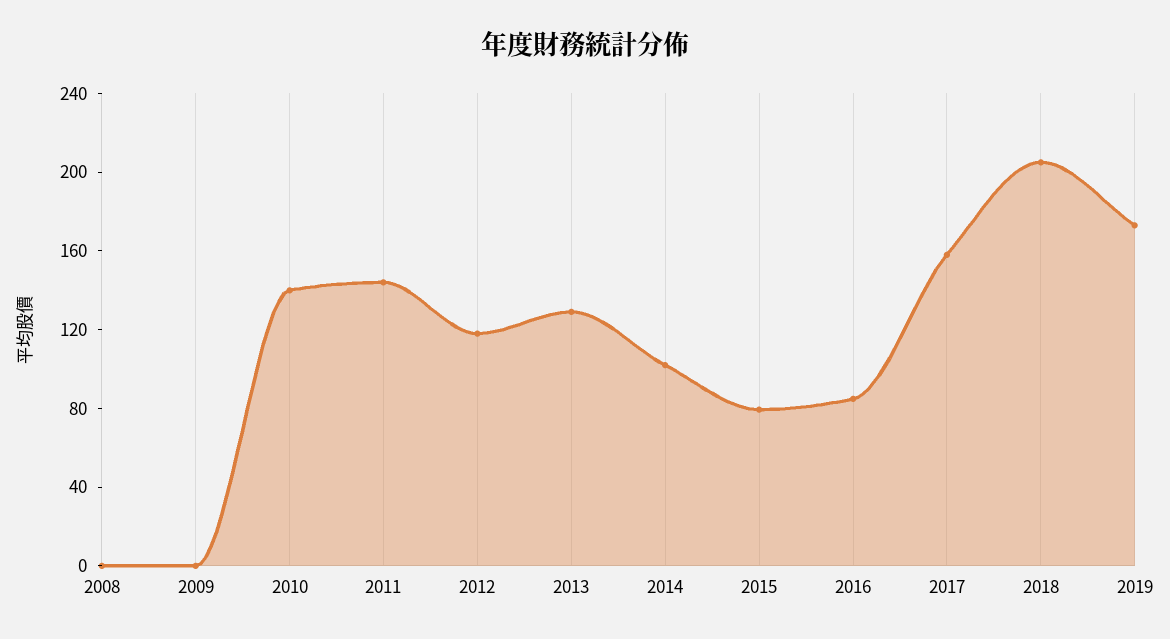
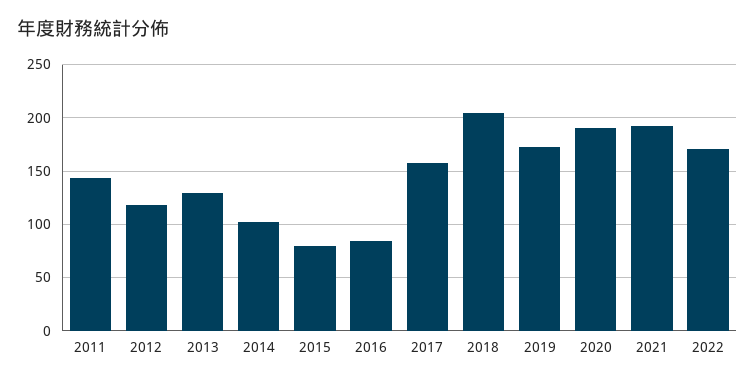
2008: 0 -> none
2009: 0 -> none
2010: 140 -> none
2020: none -> 190
2021: none -> 190
2022: none -> 170

